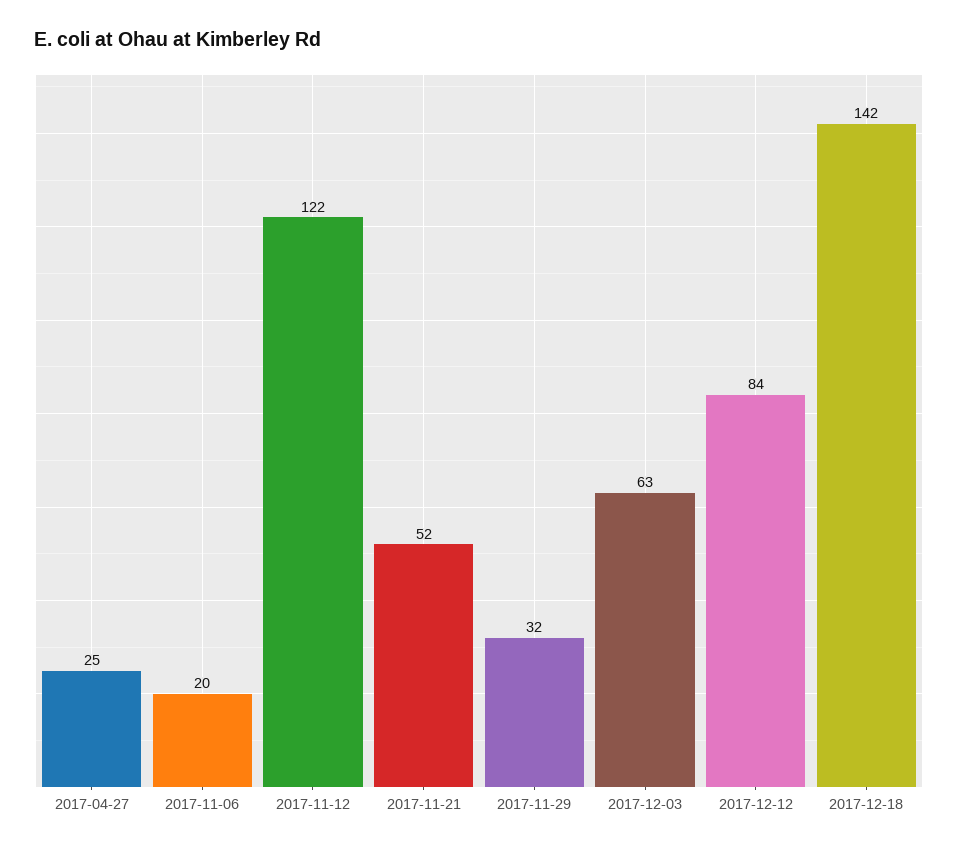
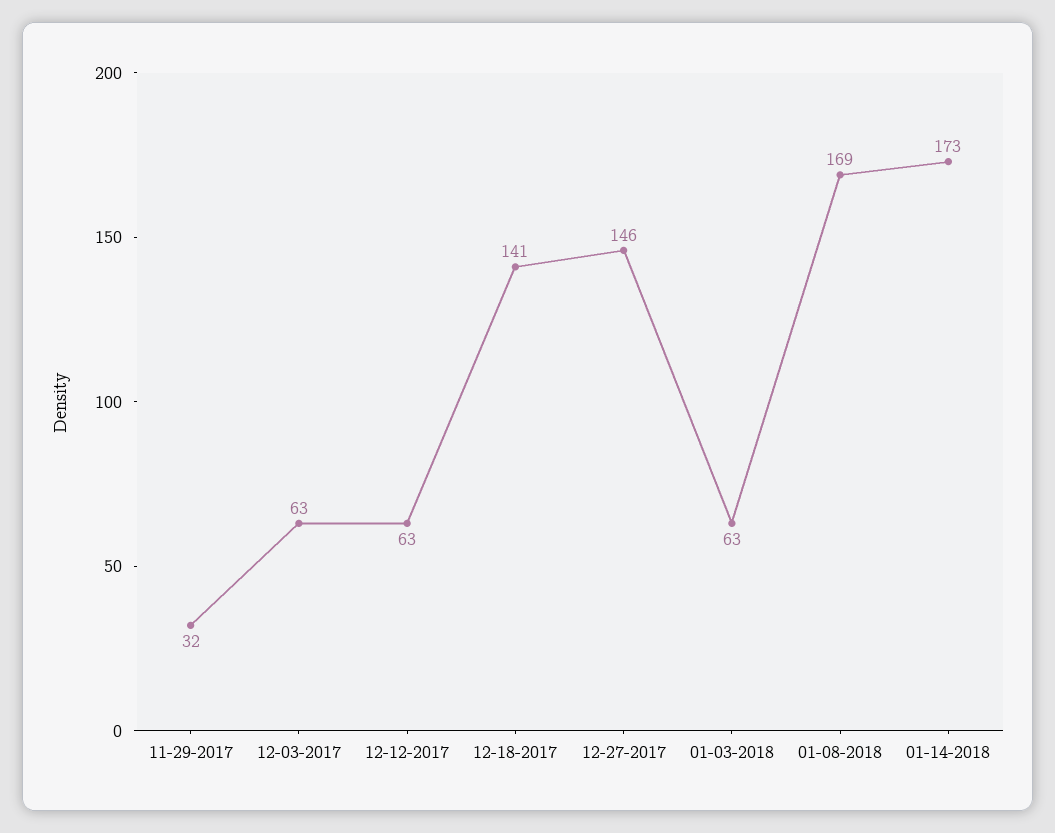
2017-04-27: 25 -> none
2017-11-06: 20 -> none
2017-11-12: 122 -> none
2017-11-21: 52 -> none
2017-12-12: 84 -> 63
2017-12-18: 142 -> 141
12-27-2017: none -> 146
01-03-2018: none -> 63
01-08-2018: none -> 169
01-14-2018: none -> 173

